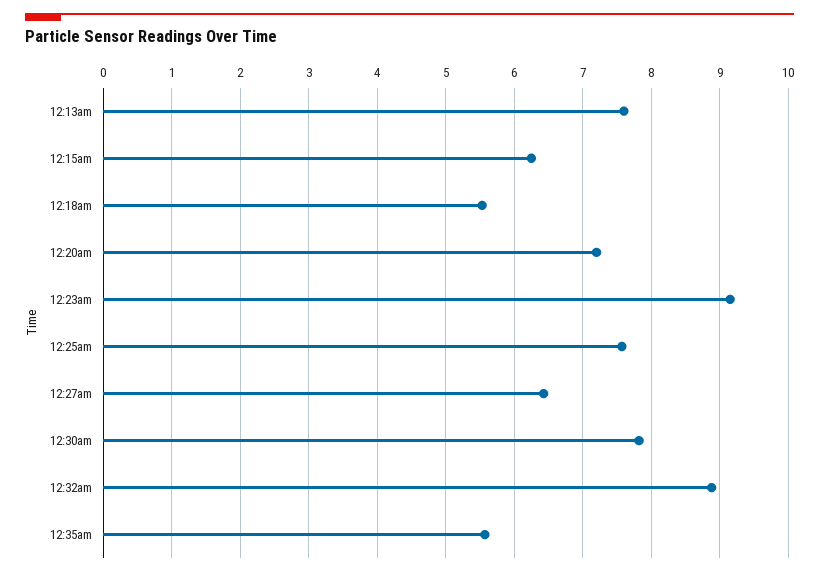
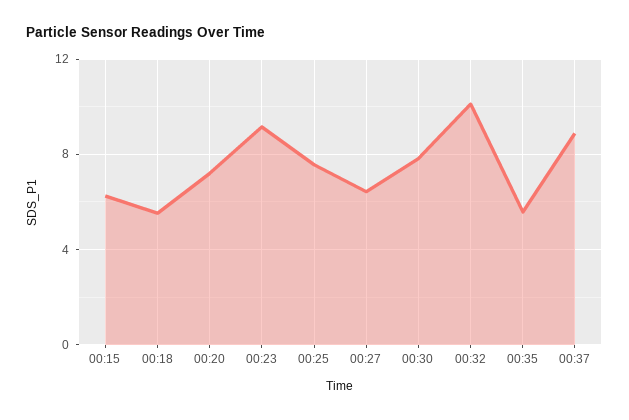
12:13am: 7.6 -> none
12:32am: 8.9 -> 10
00:37: none -> 9

